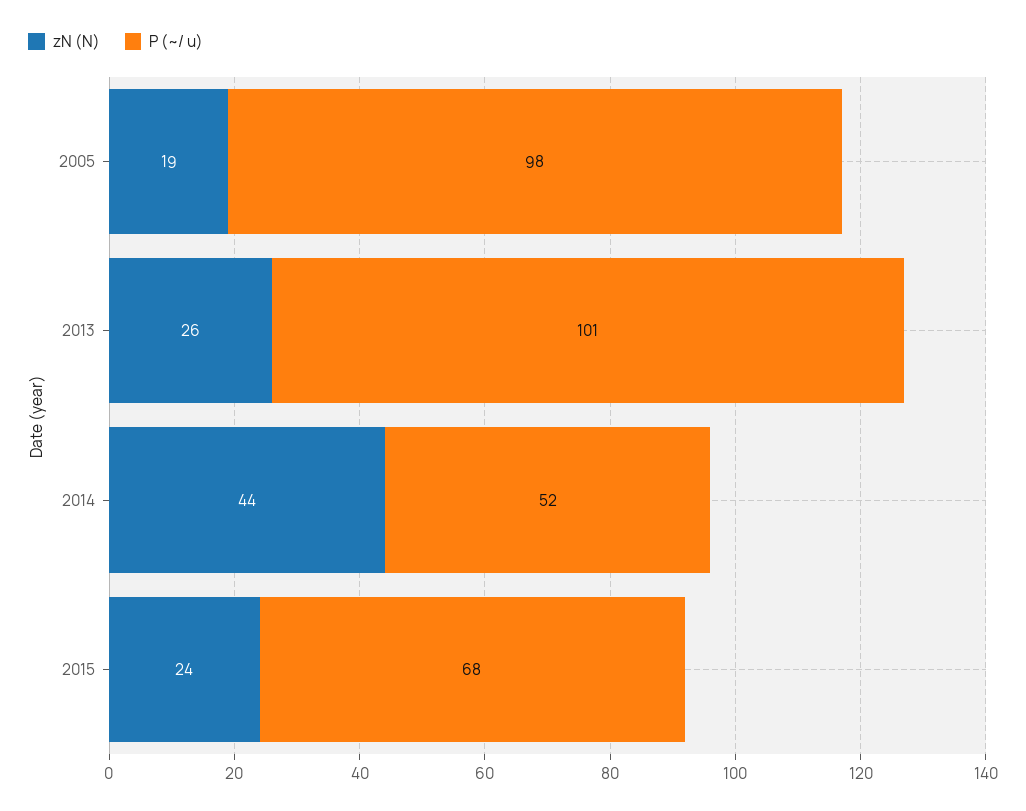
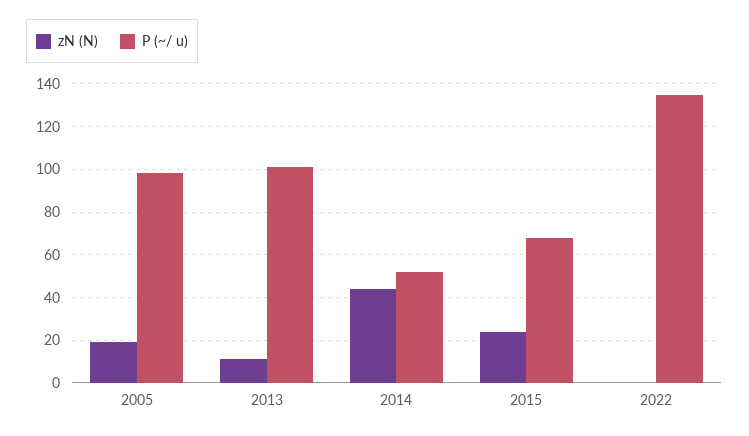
zN (N), 2013: 26 -> 10
zN (N), 2022: none -> 0
P (~/ u), 2022: none -> 135

